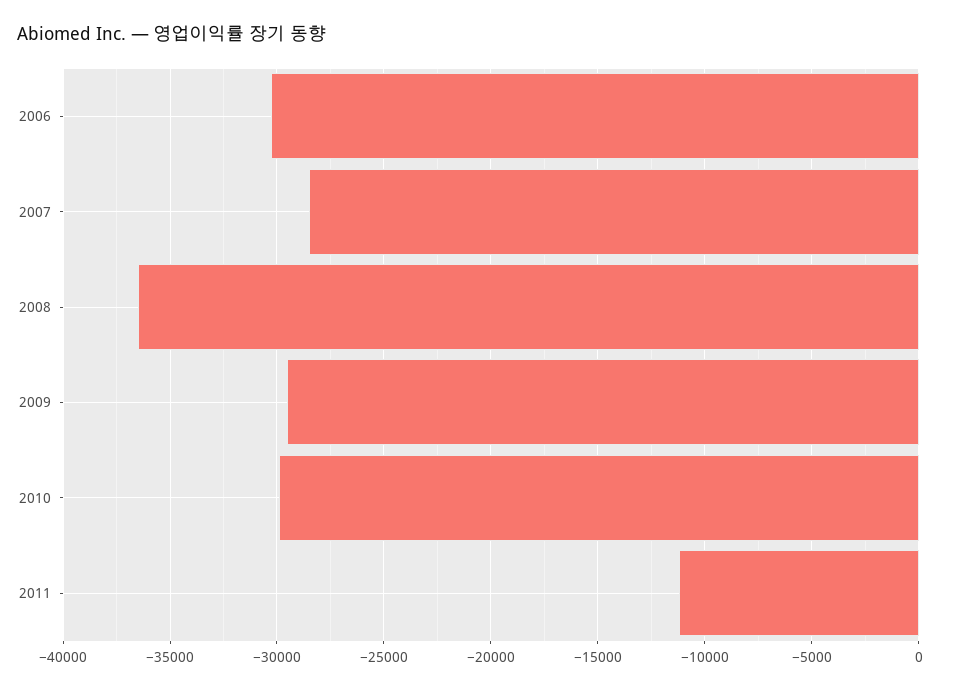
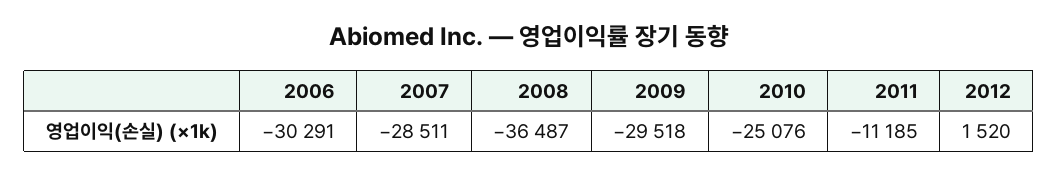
2010: -30000 -> -25076
2012: none -> 1520

